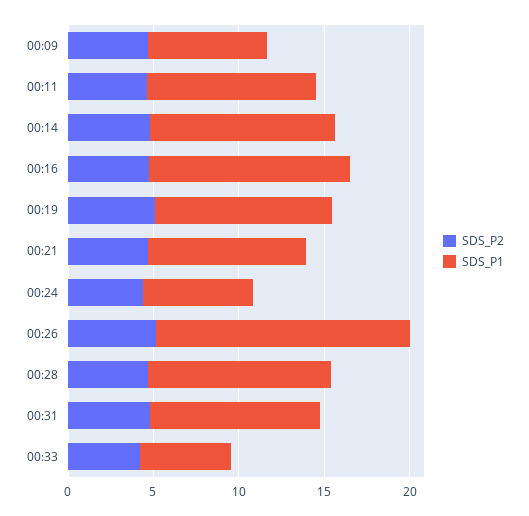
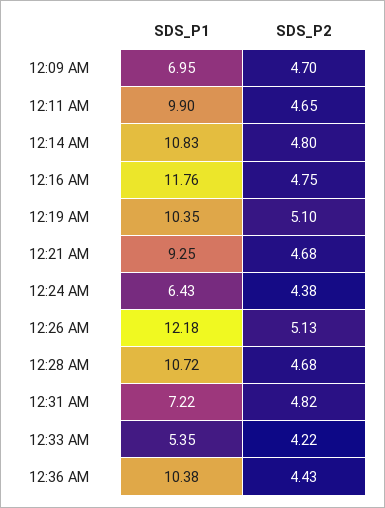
SDS_P1, 00:26: 15 -> 12.18
SDS_P1, 00:31: 10 -> 7.22
SDS_P1, 12:36 AM: none -> 10.38
SDS_P2, 12:36 AM: none -> 4.43

